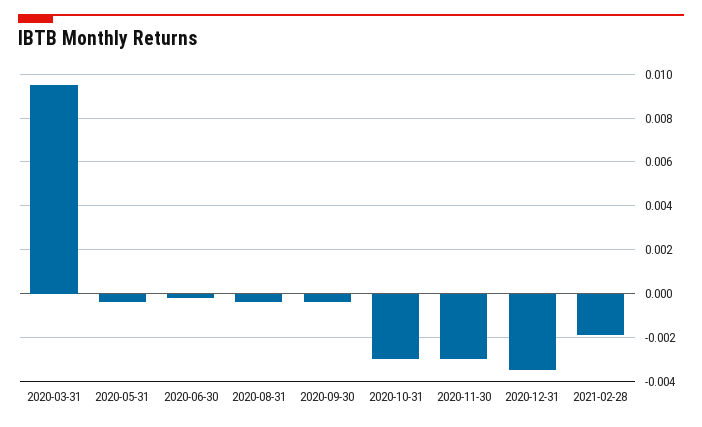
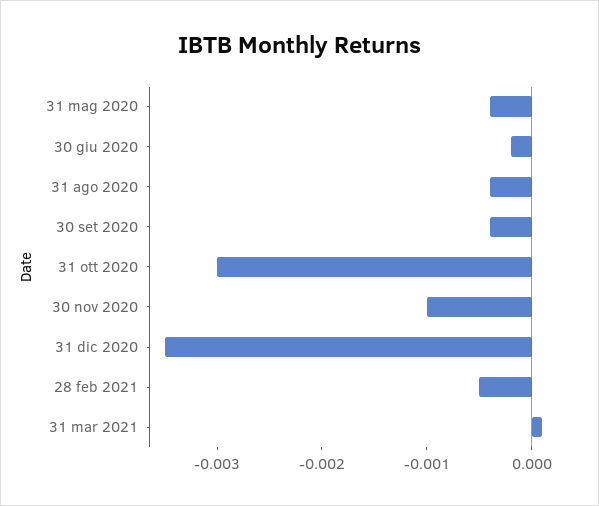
2020-03-31: 0.0095 -> none
2020-11-30: -0.003 -> -0.001
2021-02-28: -0.002 -> -0.0005
31 mar 2021: none -> 0.0001

